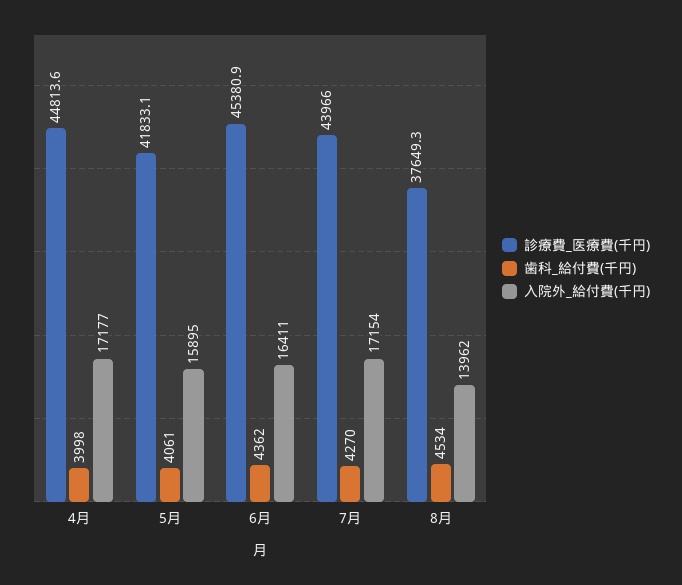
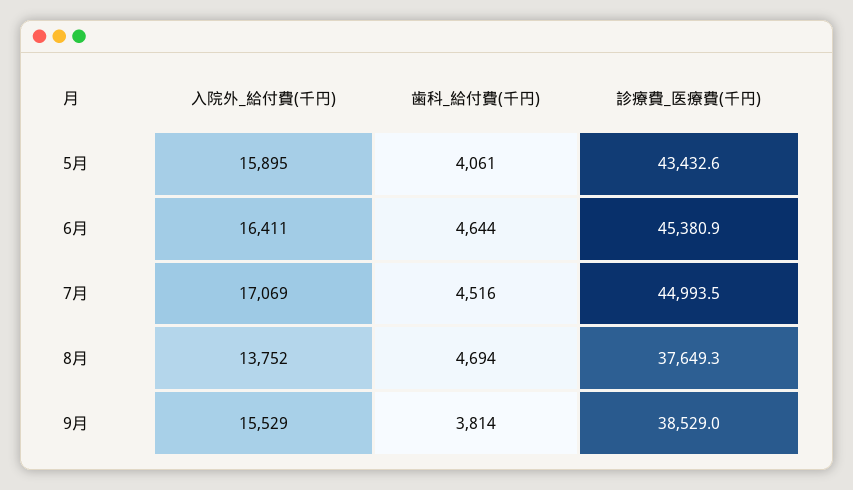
診療費_医療費(千円), 4月: 44813.6 -> none
歯科_給付費(千円), 4月: 3998 -> none
入院外_給付費(千円), 4月: 17177 -> none
診療費_医療費(千円), 5月: 41833.1 -> 43432.6
歯科_給付費(千円), 6月: 4362 -> 4644
診療費_医療費(千円), 7月: 43966 -> 44993.5
歯科_給付費(千円), 7月: 4270 -> 4516
入院外_給付費(千円), 7月: 17154 -> 17069
歯科_給付費(千円), 8月: 4534 -> 4694
入院外_給付費(千円), 8月: 13962 -> 13752
入院外_給付費(千円), 9月: none -> 15529
歯科_給付費(千円), 9月: none -> 3814
診療費_医療費(千円), 9月: none -> 38529

